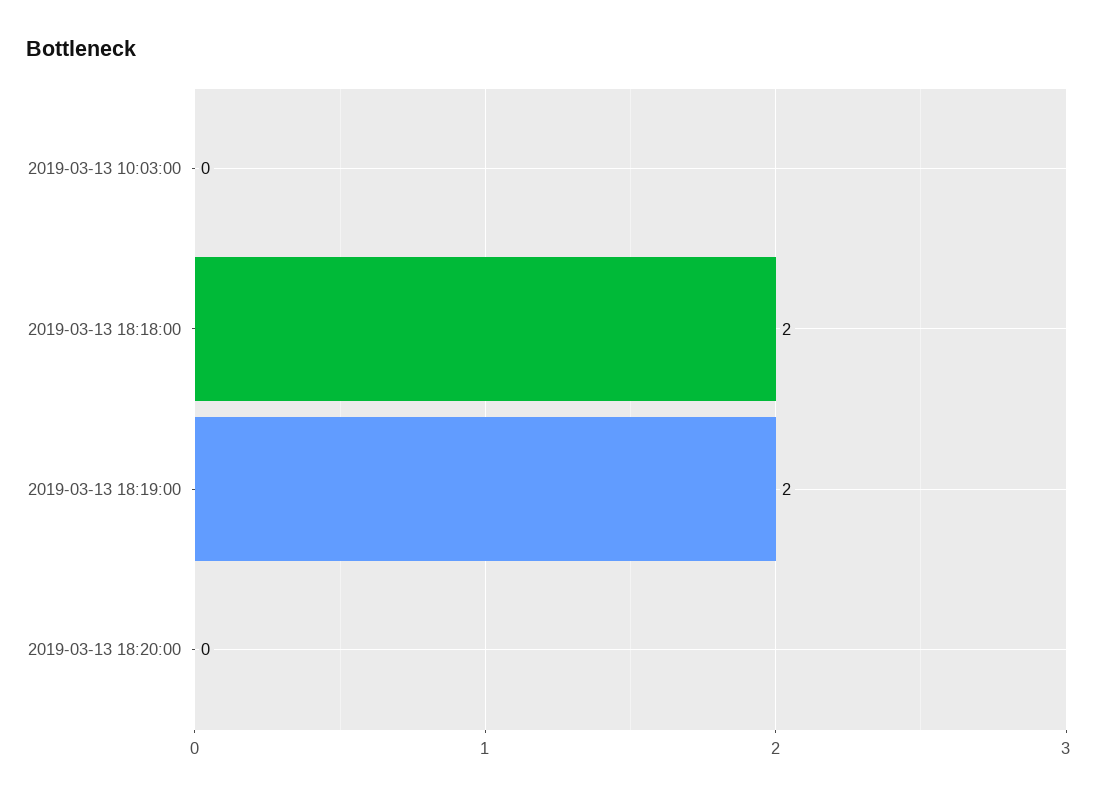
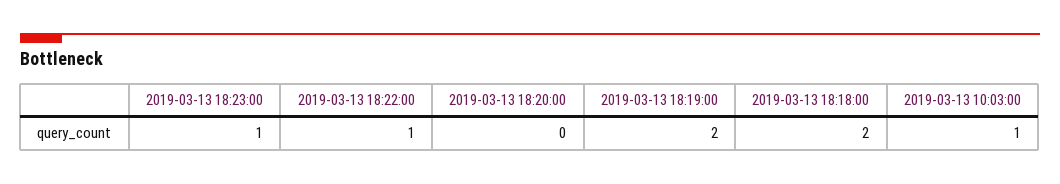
2019-03-13 10:03:00: 0 -> 1
2019-03-13 18:23:00: none -> 1
2019-03-13 18:22:00: none -> 1

